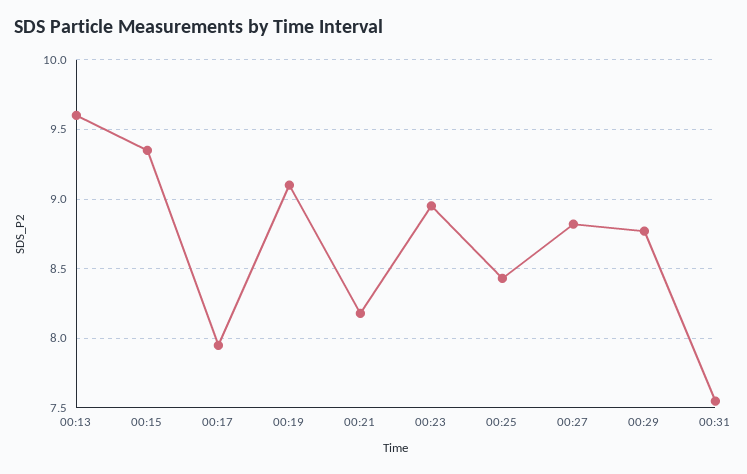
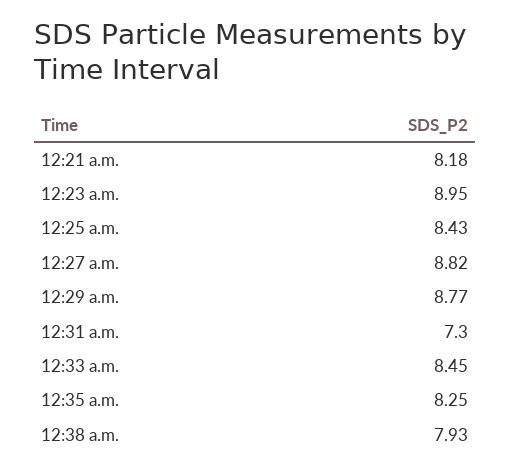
00:13: 9.6 -> none
00:15: 9.35 -> none
00:17: 7.95 -> none
00:19: 9.1 -> none
00:31: 7.55 -> 7.3
12:33 a.m.: none -> 8.45
12:35 a.m.: none -> 8.25
12:38 a.m.: none -> 7.93

